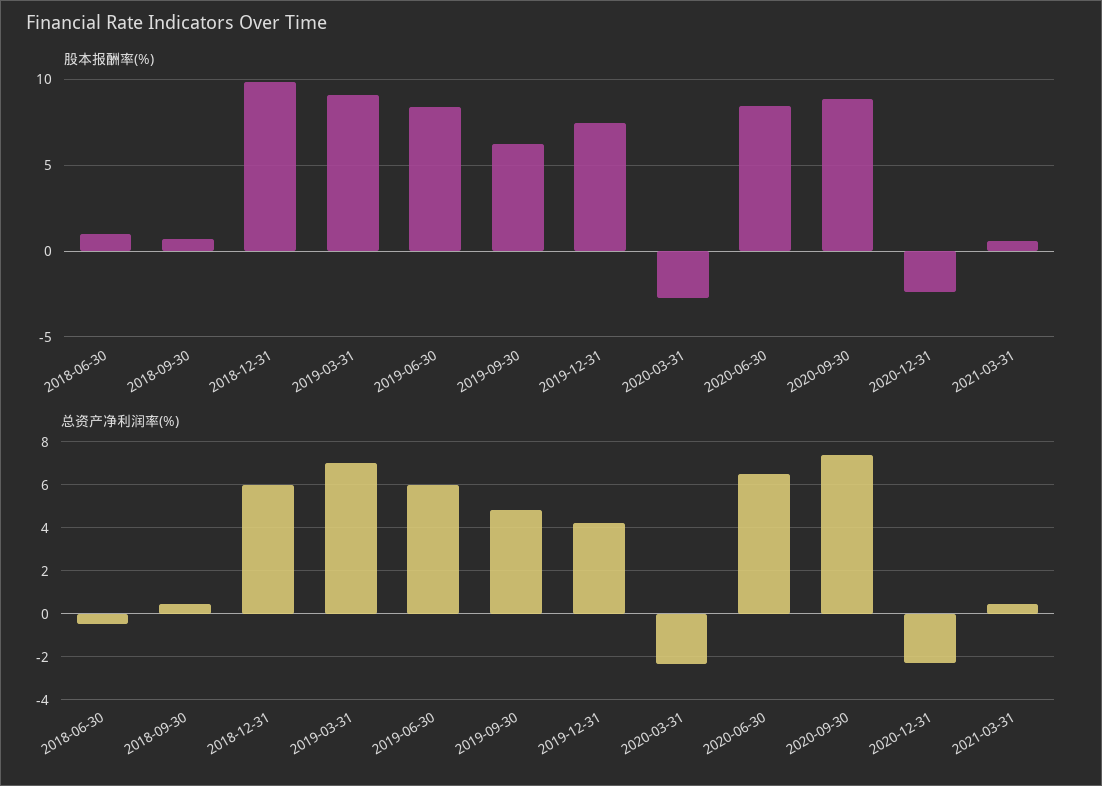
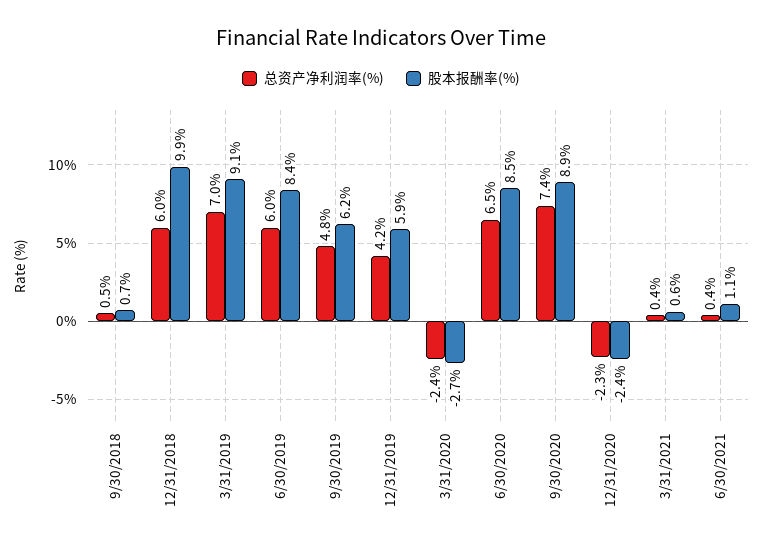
股本报酬率(%), 2018-06-30: 1 -> none
股本报酬率(%), 2019-12-31: 7.5 -> 5.9
总资产净利润率(%), 2018-06-30: -0.5 -> none
总资产净利润率(%), 6/30/2021: none -> 0.4
股本报酬率(%), 6/30/2021: none -> 1.1

